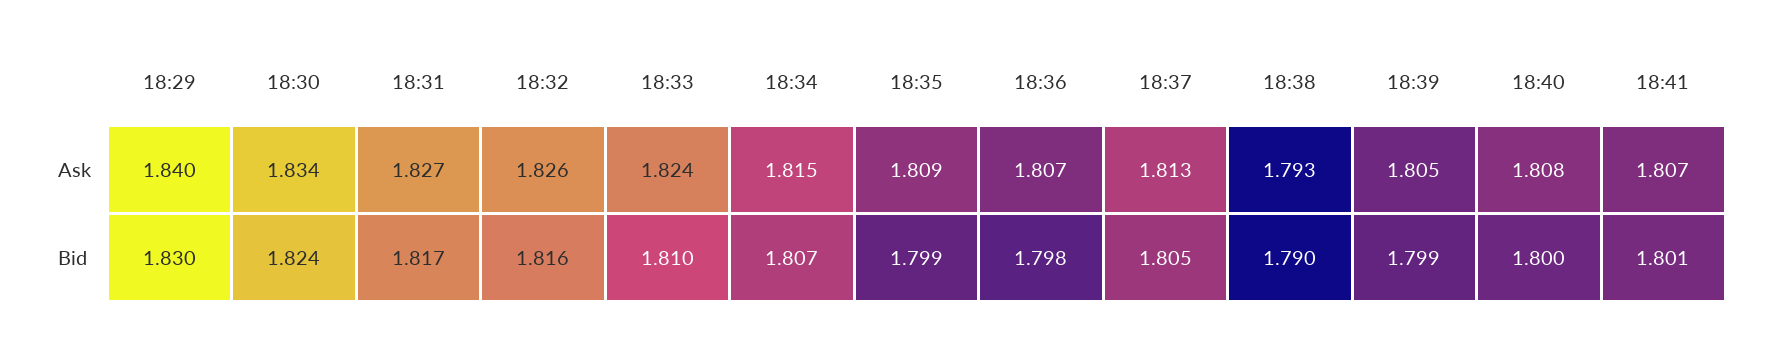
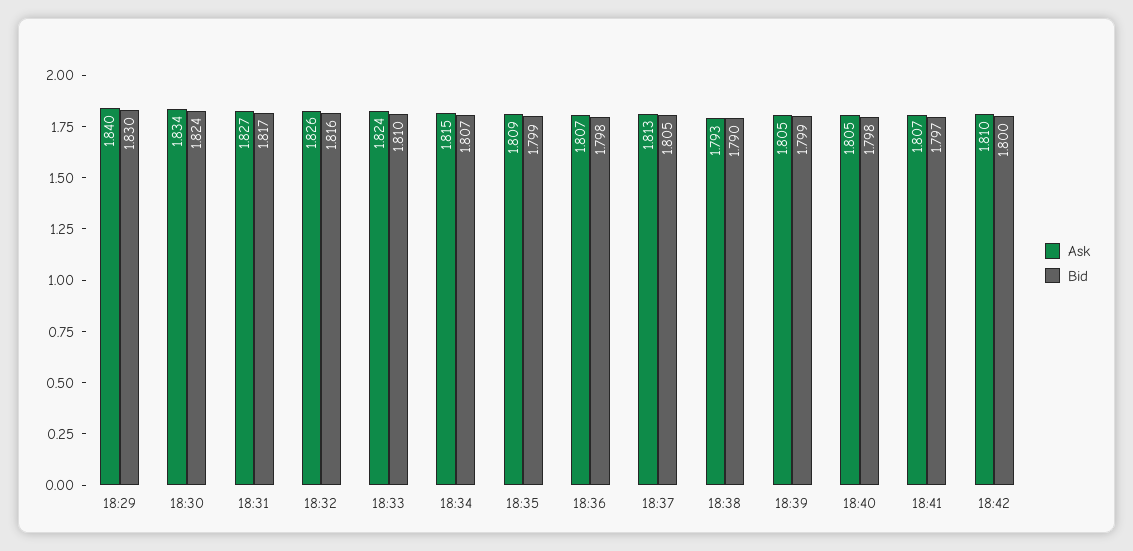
Ask, 18:40: 1.808 -> 1.805
Bid, 18:40: 1.8 -> 1.798
Bid, 18:41: 1.801 -> 1.797
Ask, 18:42: none -> 1.81
Bid, 18:42: none -> 1.8

